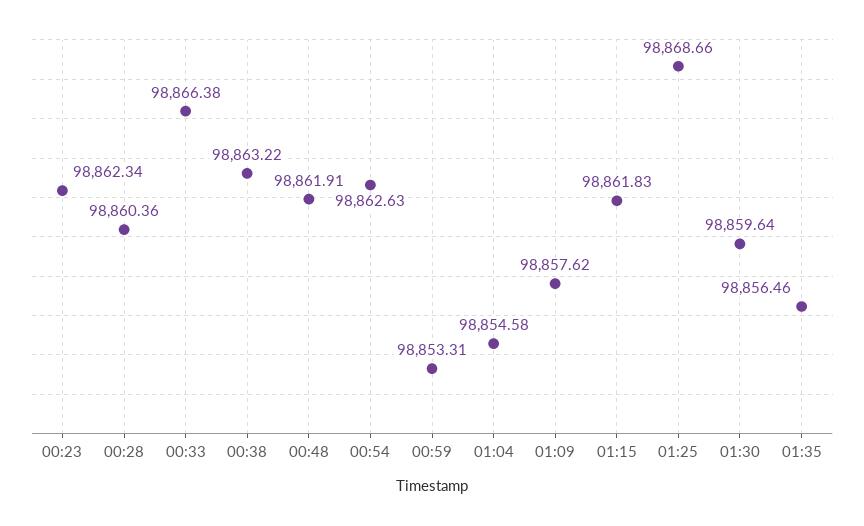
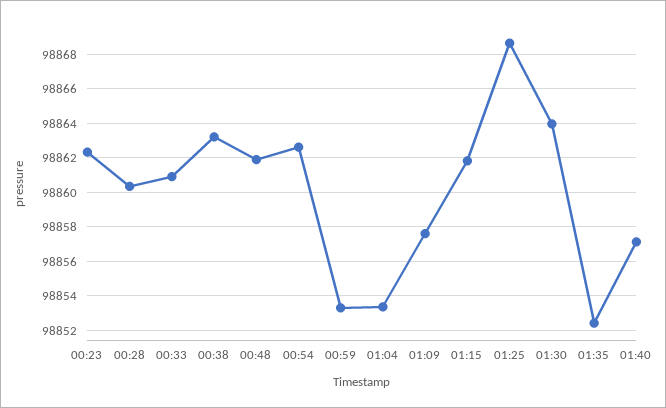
00:33: 98866.38 -> 98861
01:04: 98854.58 -> 98853.5
01:30: 98859.64 -> 98864
01:35: 98856.46 -> 98852.5
01:40: none -> 98857

